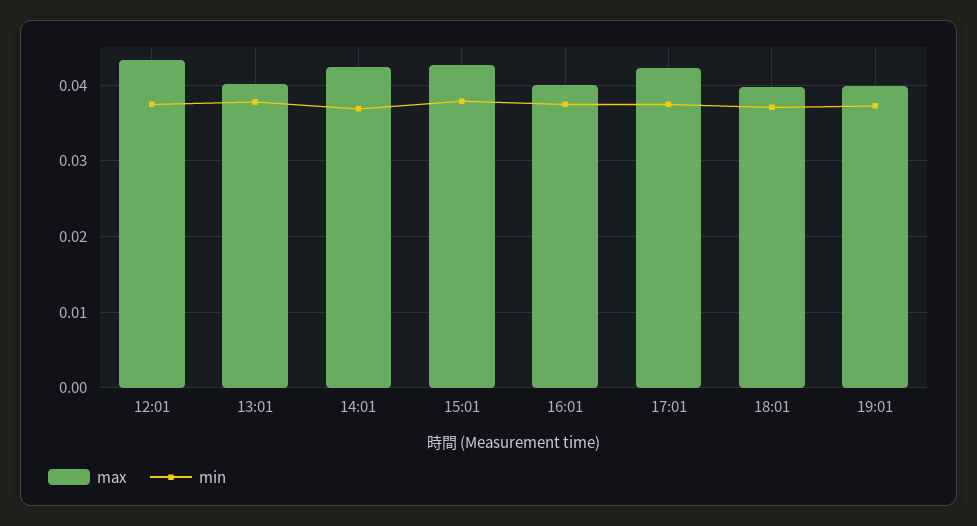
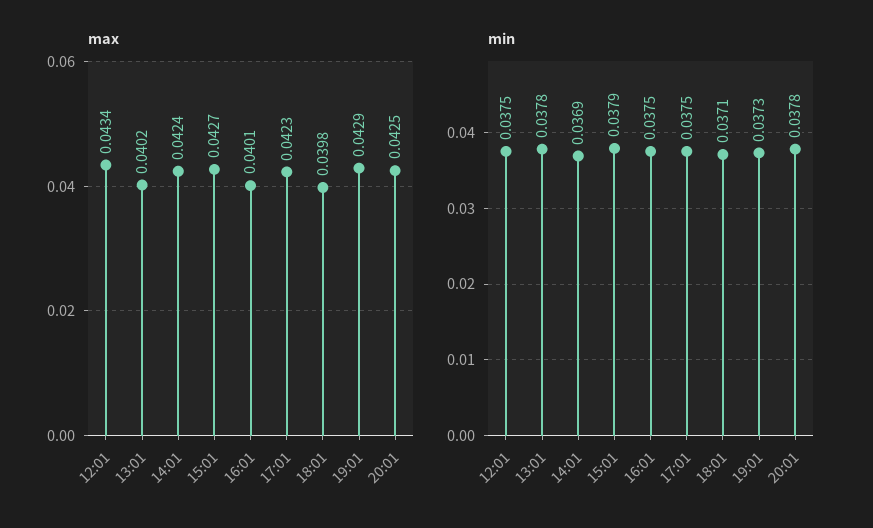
max, 19:01: 0.04 -> 0.0429
max, 20:01: none -> 0.0425
min, 20:01: none -> 0.0378

